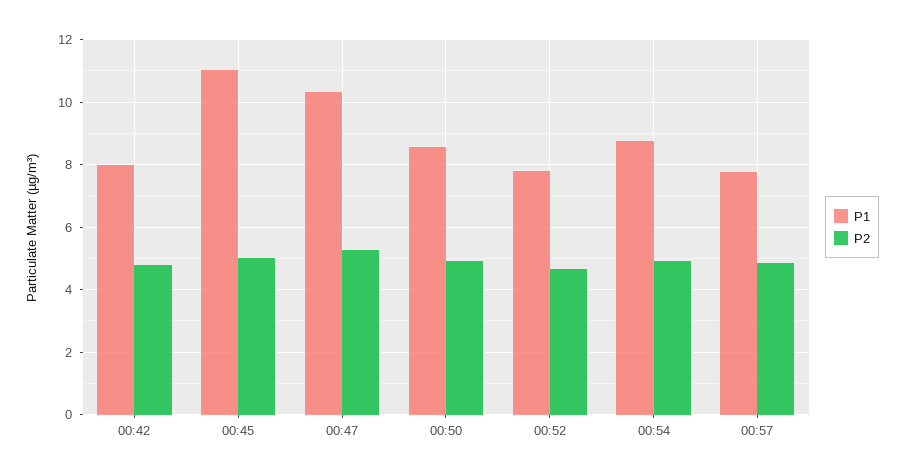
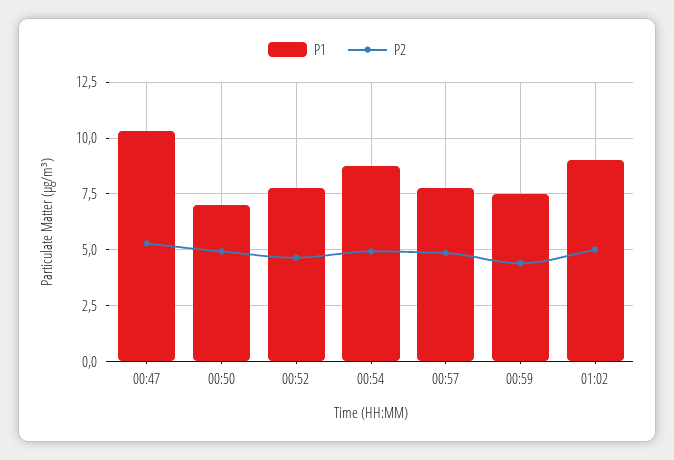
P1, 00:42: 8 -> none
P2, 00:42: 4.8 -> none
P1, 00:45: 11 -> none
P2, 00:45: 5 -> none
P1, 00:50: 8.6 -> 7
P1, 00:59: none -> 7.5
P2, 00:59: none -> 4.5
P1, 01:02: none -> 9
P2, 01:02: none -> 5

